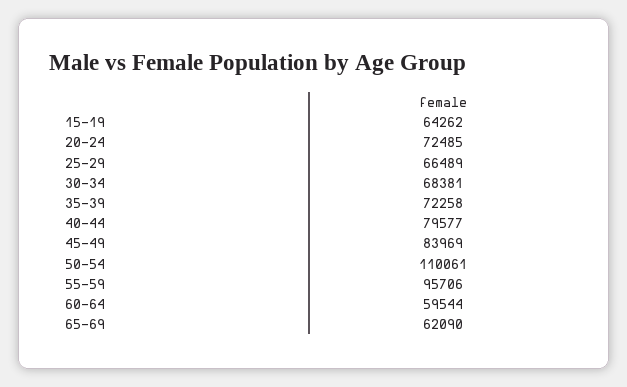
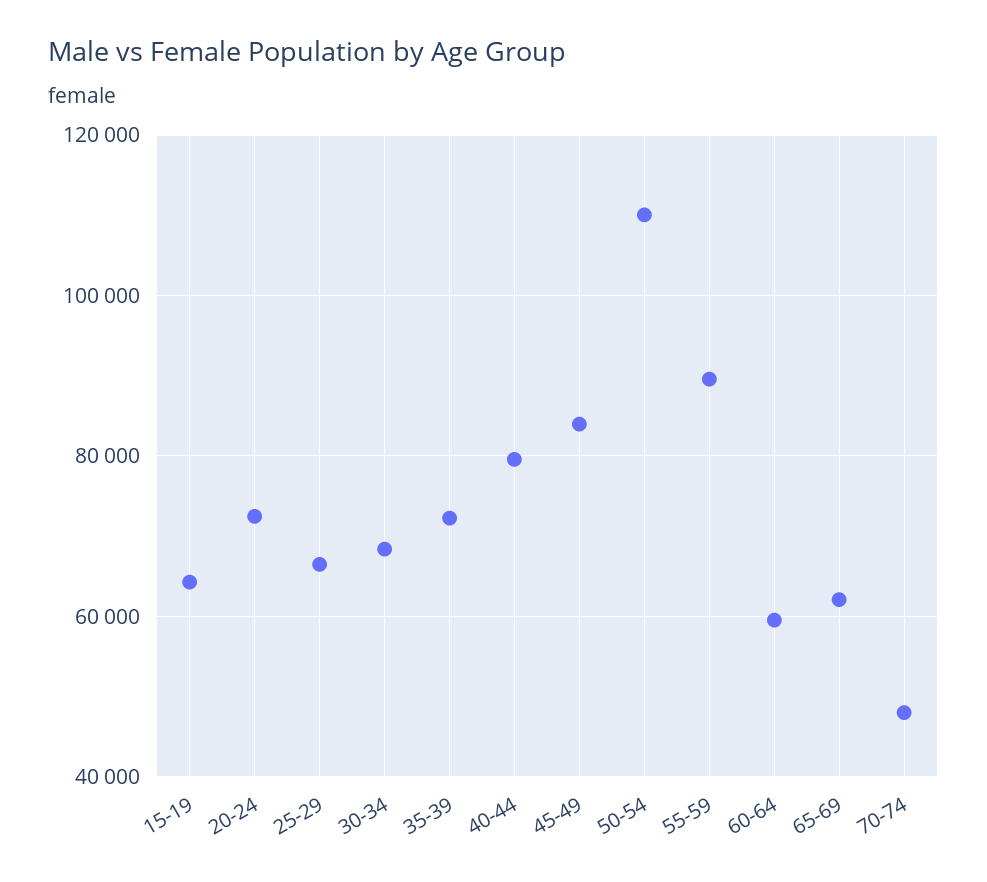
55-59: 95706 -> 90000
70-74: none -> 48000

